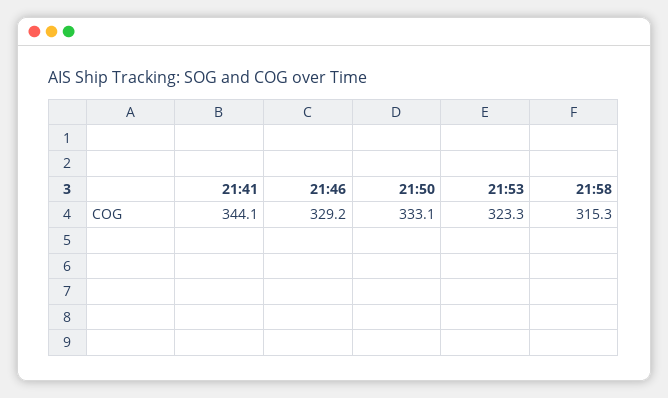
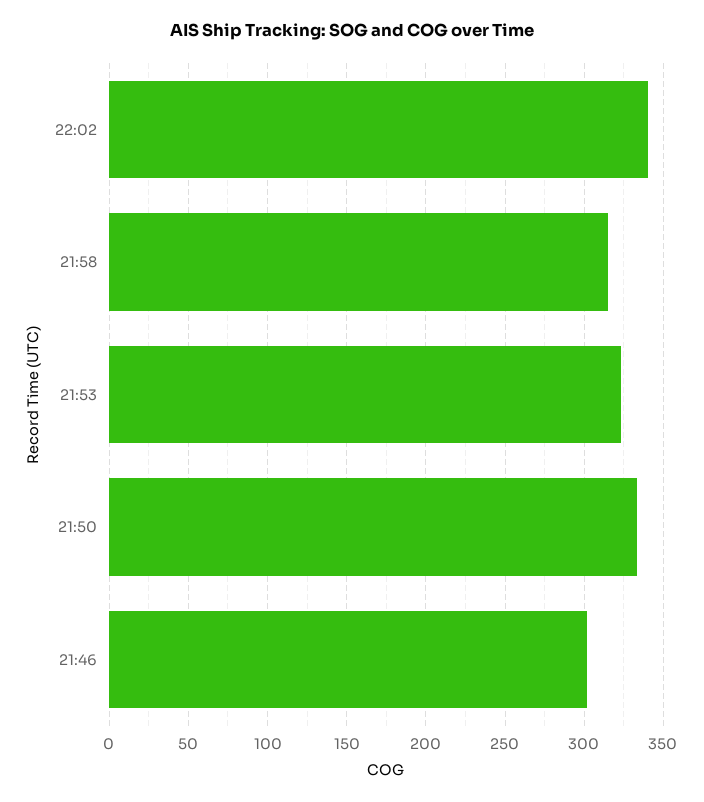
21:41: 344.1 -> none
21:46: 329.2 -> 300
22:02: none -> 340

